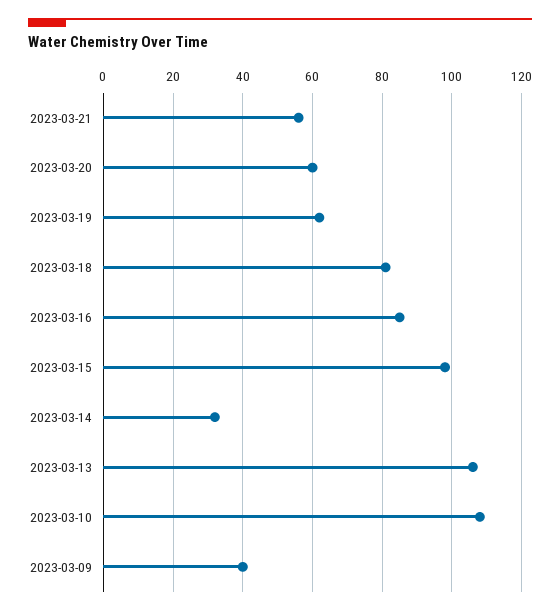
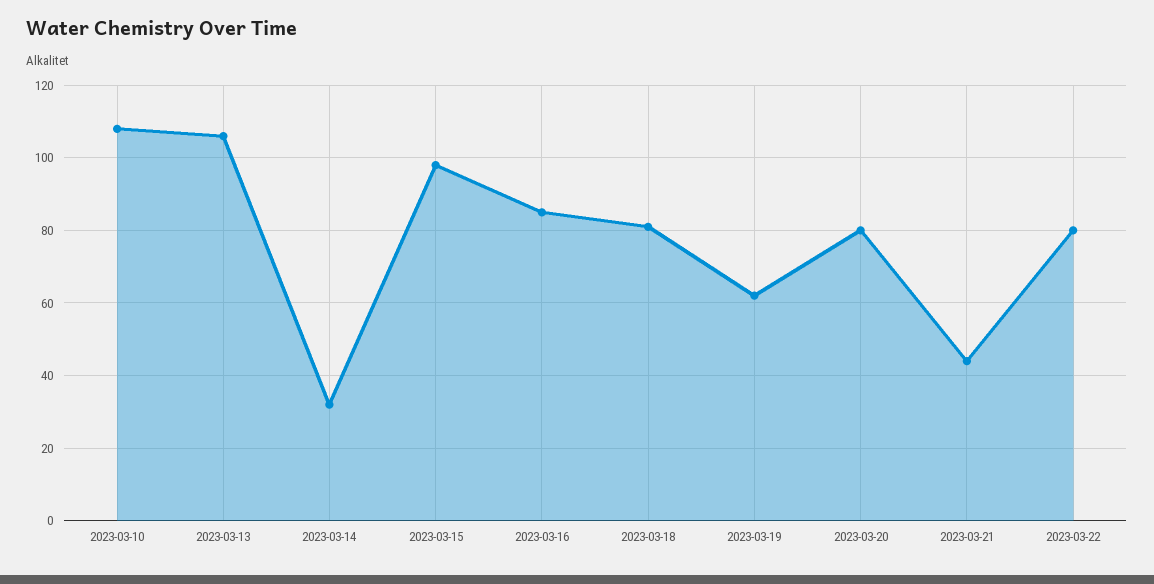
2023-03-21: 55 -> 45
2023-03-20: 60 -> 80
2023-03-09: 40 -> none
2023-03-22: none -> 80

